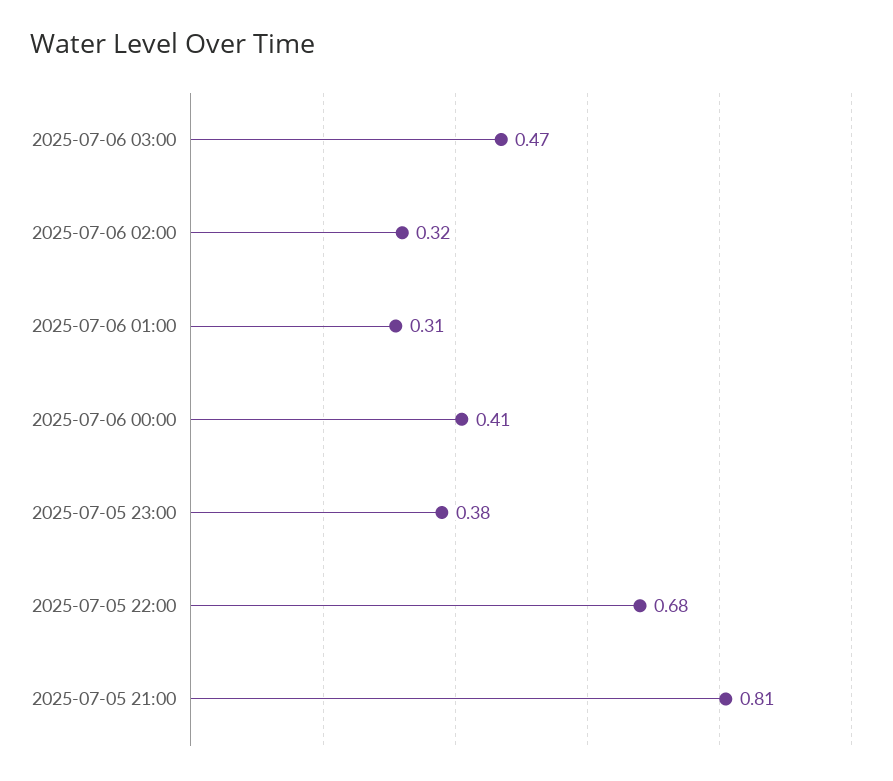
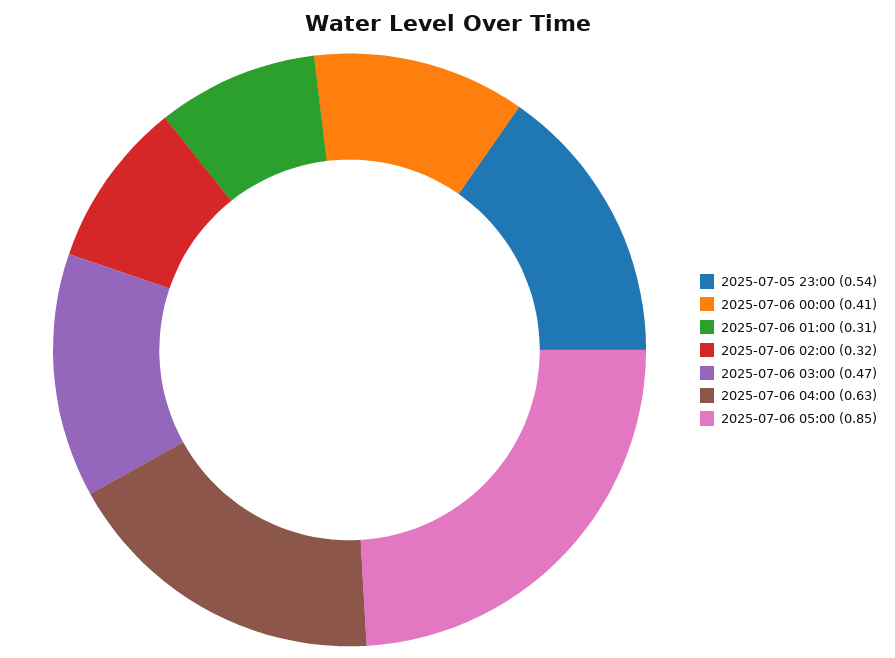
2025-07-05 23:00: 0.38 -> 0.54
2025-07-05 22:00: 0.68 -> none
2025-07-05 21:00: 0.81 -> none
2025-07-06 04:00: none -> 0.63
2025-07-06 05:00: none -> 0.85

